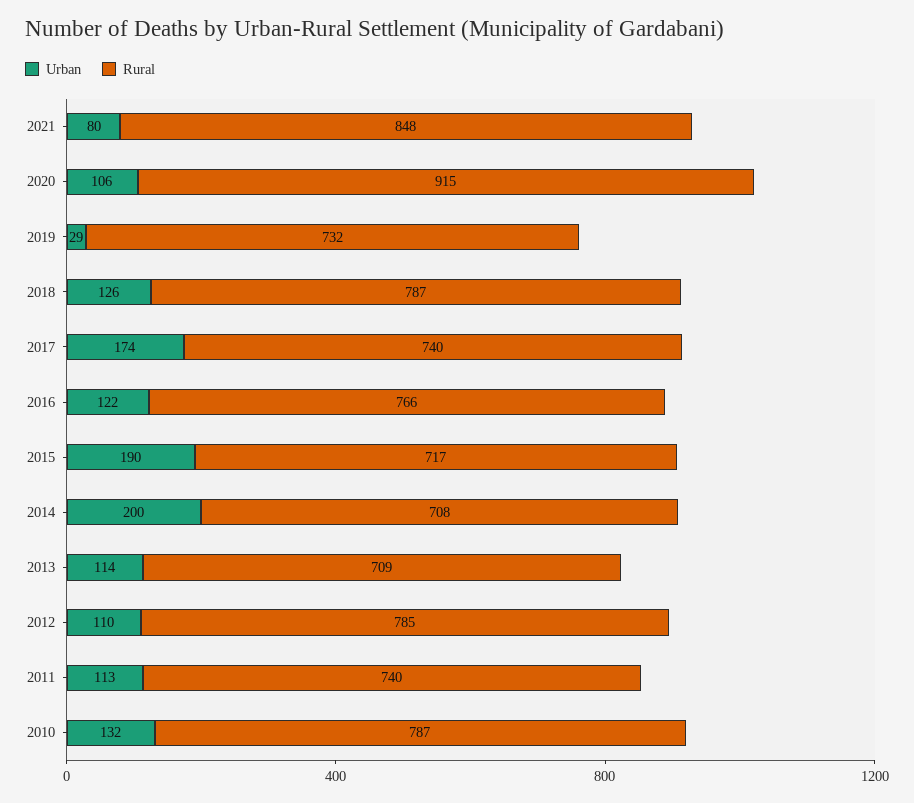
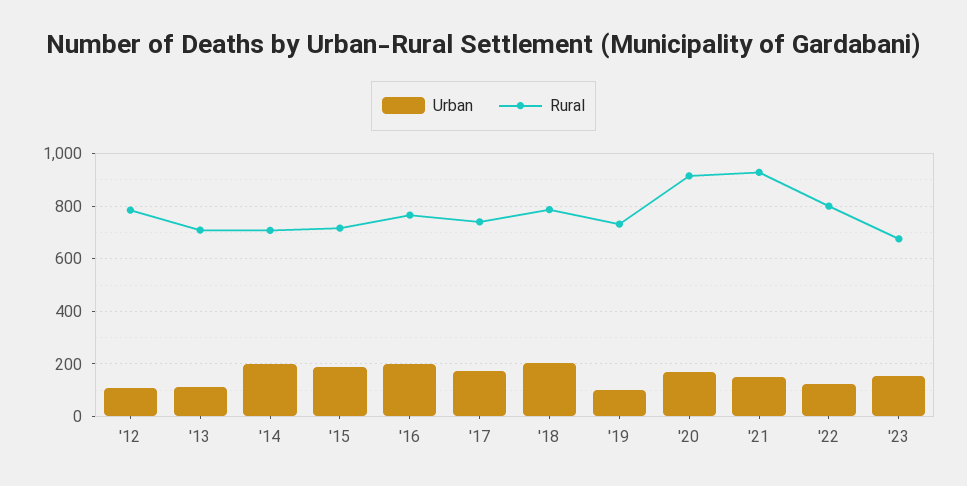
Urban, 2021: 80 -> 150
Rural, 2021: 848 -> 925
Urban, 2020: 106 -> 175
Urban, 2019: 29 -> 100
Urban, 2018: 126 -> 200
Urban, 2016: 122 -> 200
Urban, 2011: 113 -> none
Rural, 2011: 740 -> none
Urban, 2010: 132 -> none
Rural, 2010: 787 -> none
Urban, '22: none -> 125
Rural, '22: none -> 800
Urban, '23: none -> 150
Rural, '23: none -> 675

